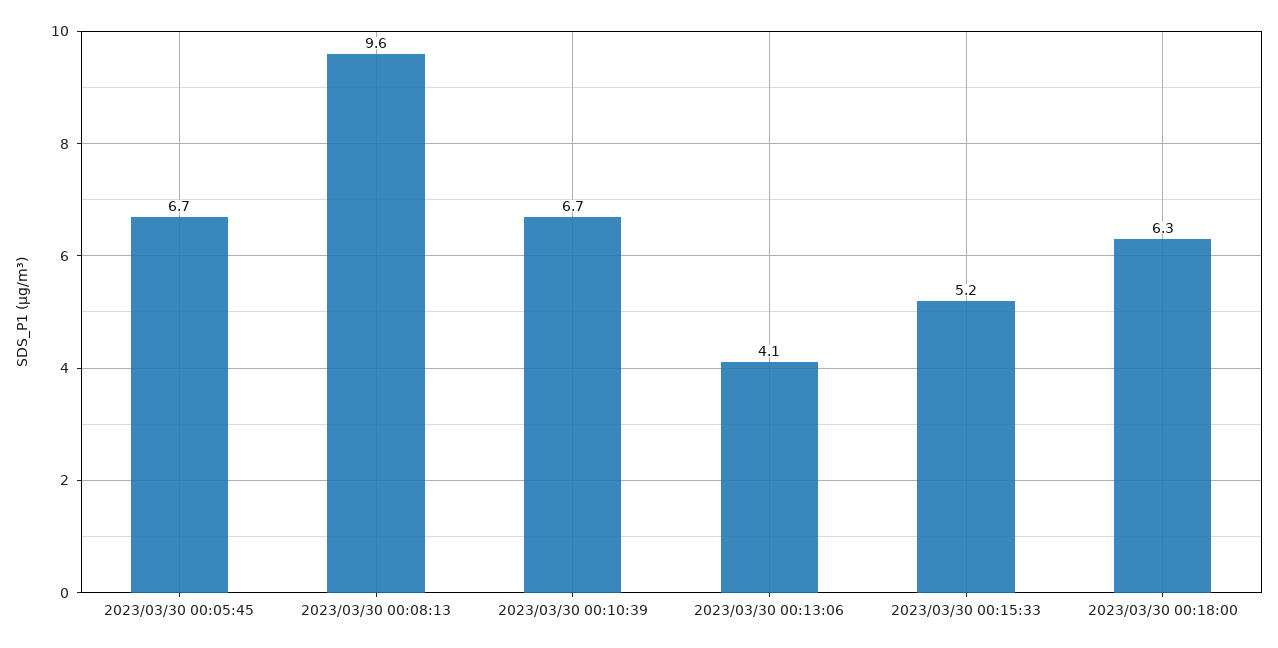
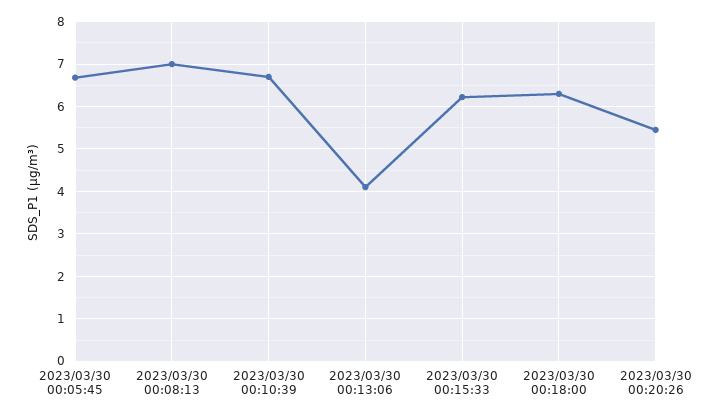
2023/03/30 00:08:13: 9.6 -> 7
2023/03/30 00:15:33: 5.2 -> 6.2
2023/03/30 00:20:26: none -> 5.4

